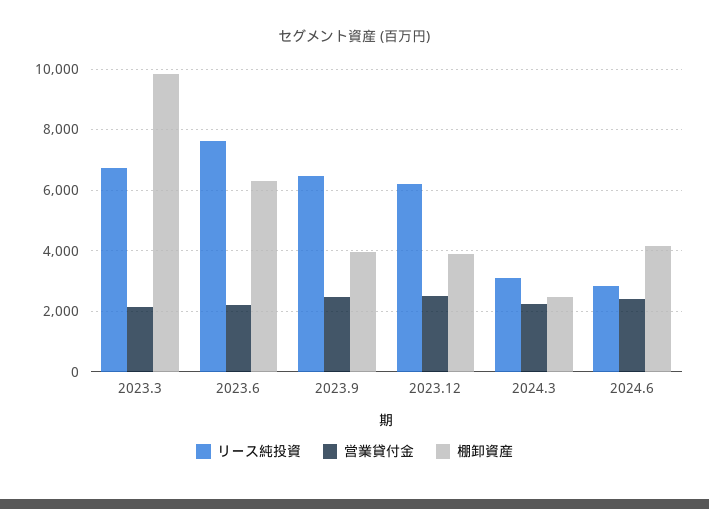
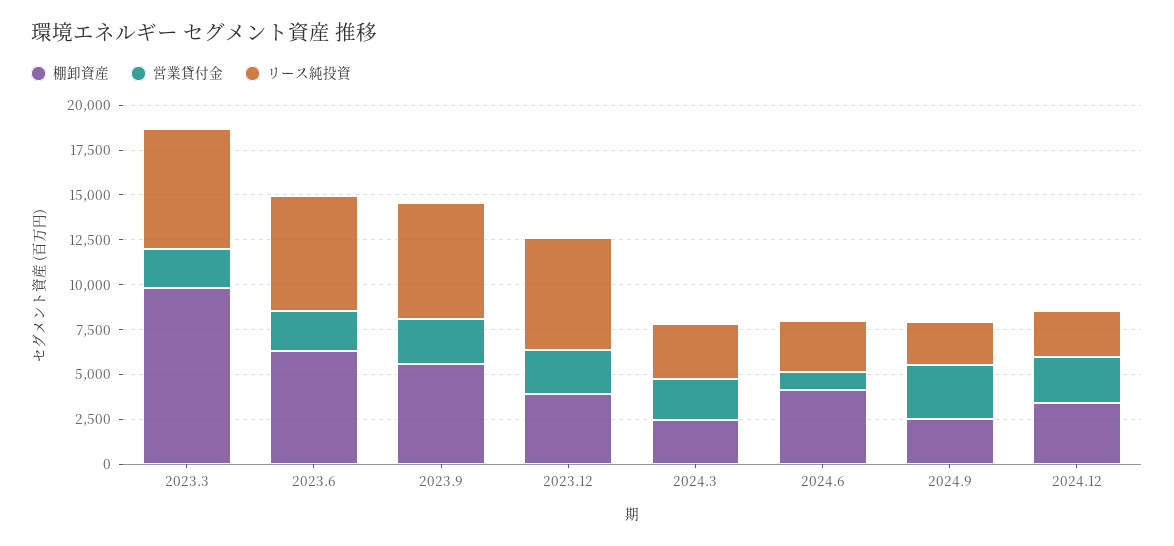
リース純投資, 2023.6: 7600 -> 6500
棚卸資産, 2023.9: 4000 -> 5500
営業貸付金, 2024.6: 2400 -> 1000
棚卸資産, 2024.9: none -> 2500
営業貸付金, 2024.9: none -> 3000
リース純投資, 2024.9: none -> 2500
棚卸資産, 2024.12: none -> 3500
営業貸付金, 2024.12: none -> 2500
リース純投資, 2024.12: none -> 2500

